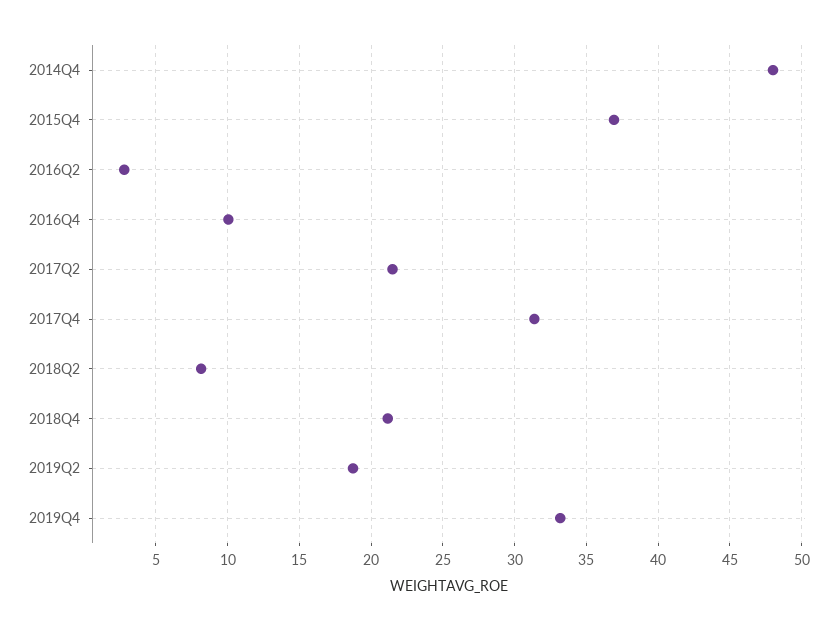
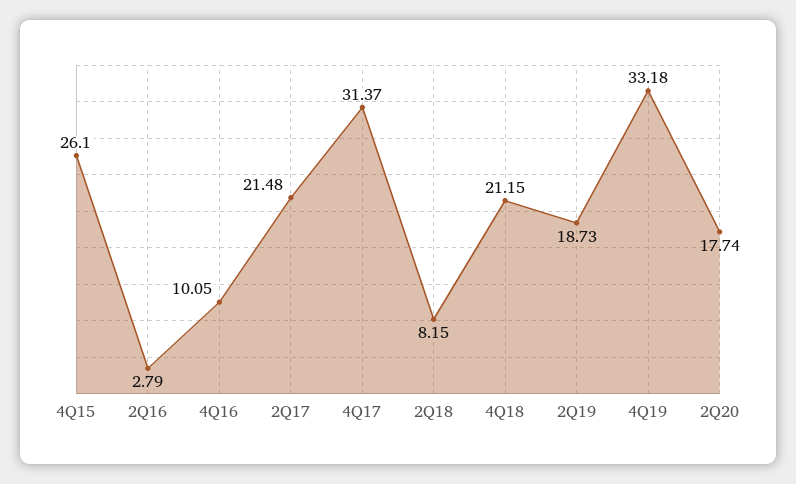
2014Q4: 48 -> none
2015Q4: 37 -> 26.1
2Q20: none -> 17.74

